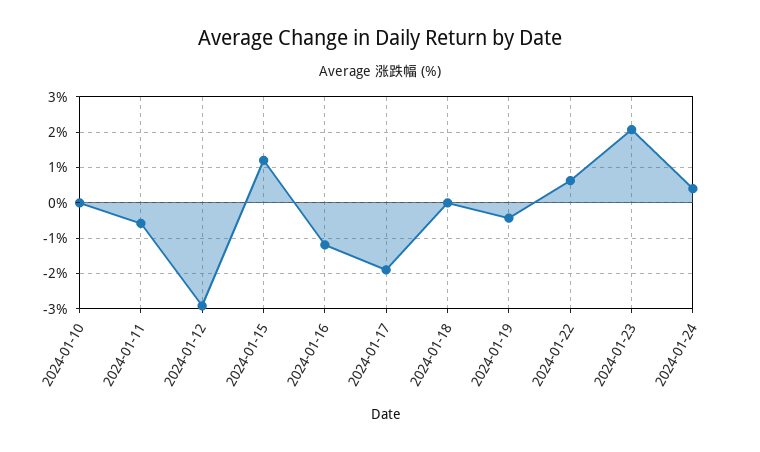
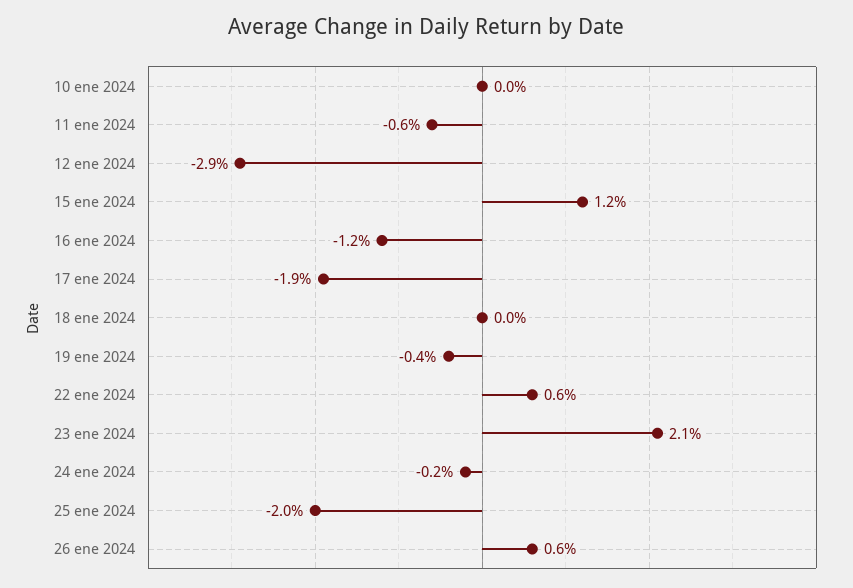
2024-01-24: 0.4 -> -0.2
25 ene 2024: none -> -2
26 ene 2024: none -> 0.6

